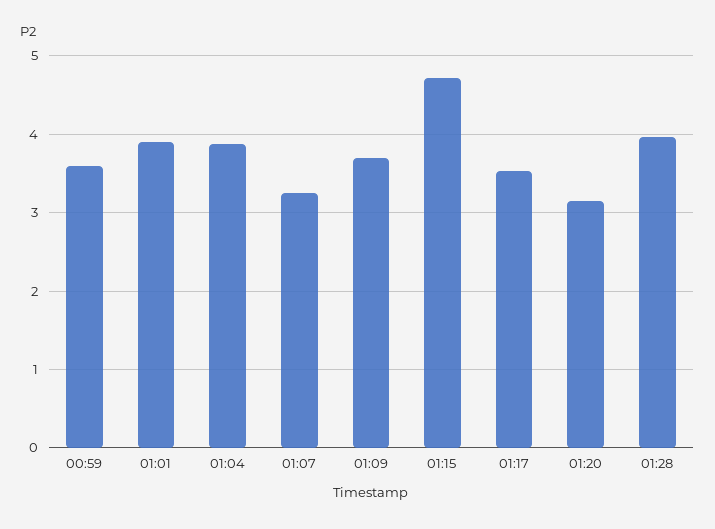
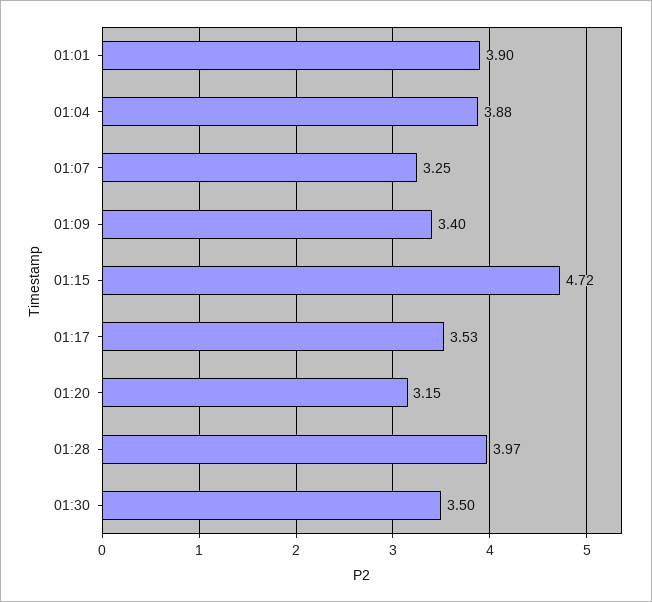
00:59: 3.6 -> none
01:09: 3.7 -> 3.4
01:30: none -> 3.5

